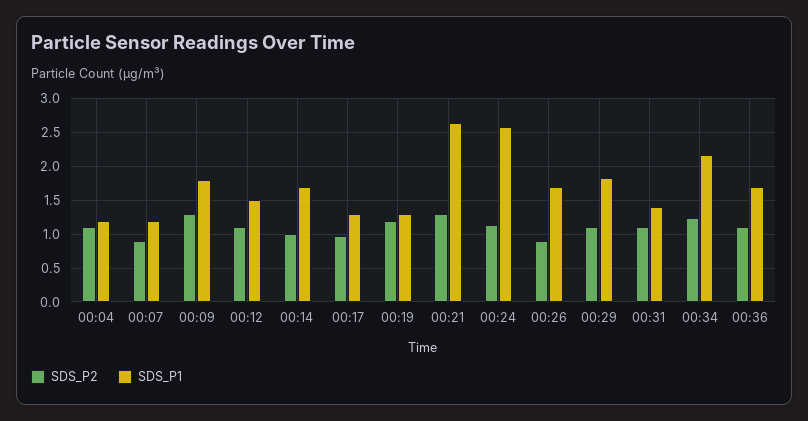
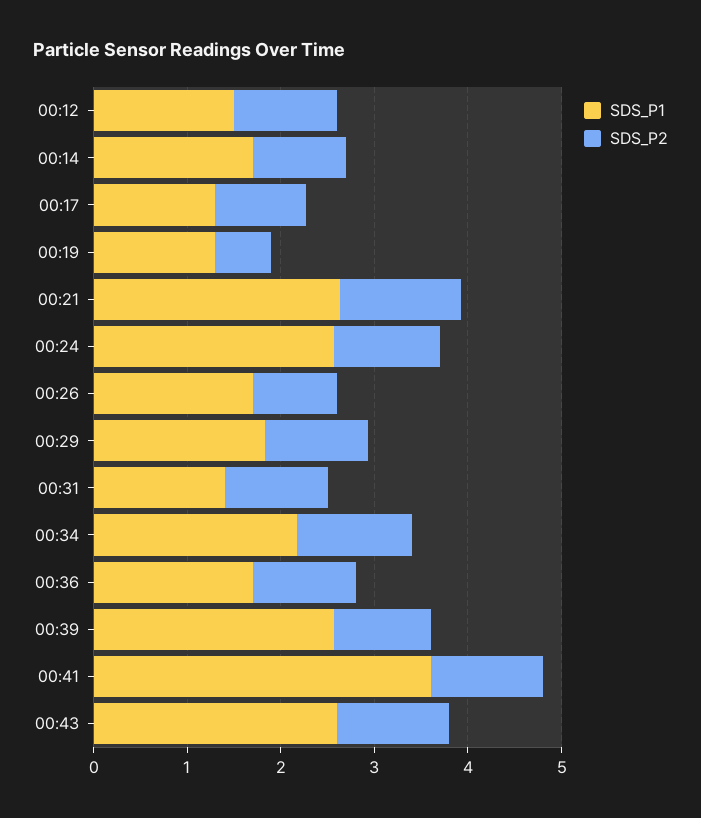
SDS_P2, 00:04: 1.1 -> none
SDS_P1, 00:04: 1.2 -> none
SDS_P2, 00:07: 0.9 -> none
SDS_P1, 00:07: 1.2 -> none
SDS_P2, 00:09: 1.3 -> none
SDS_P1, 00:09: 1.8 -> none
SDS_P2, 00:19: 1.2 -> 0.6
SDS_P1, 00:39: none -> 2.6
SDS_P2, 00:39: none -> 1
SDS_P1, 00:41: none -> 3.6
SDS_P2, 00:41: none -> 1.2
SDS_P1, 00:43: none -> 2.6
SDS_P2, 00:43: none -> 1.2

